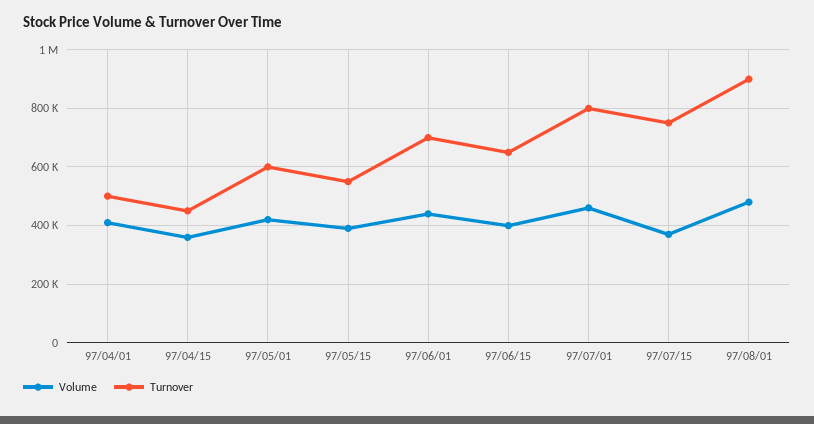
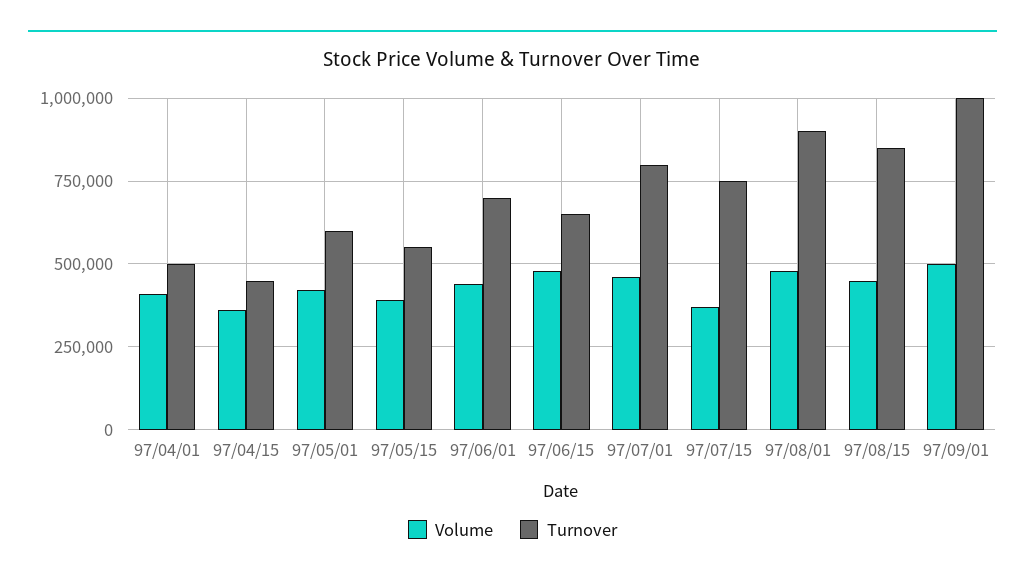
Volume, 97/06/15: 400000 -> 475000
Volume, 97/08/15: none -> 450000
Turnover, 97/08/15: none -> 850000
Volume, 97/09/01: none -> 500000
Turnover, 97/09/01: none -> 1000000

